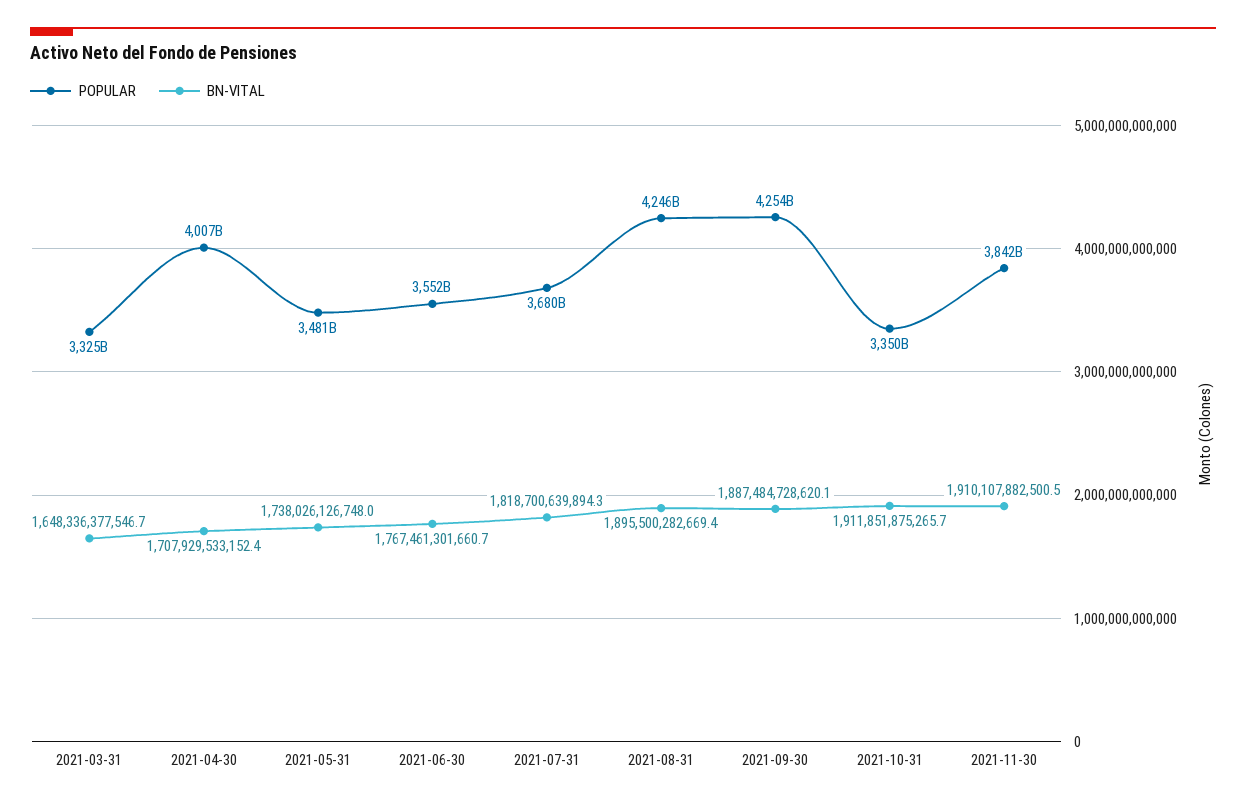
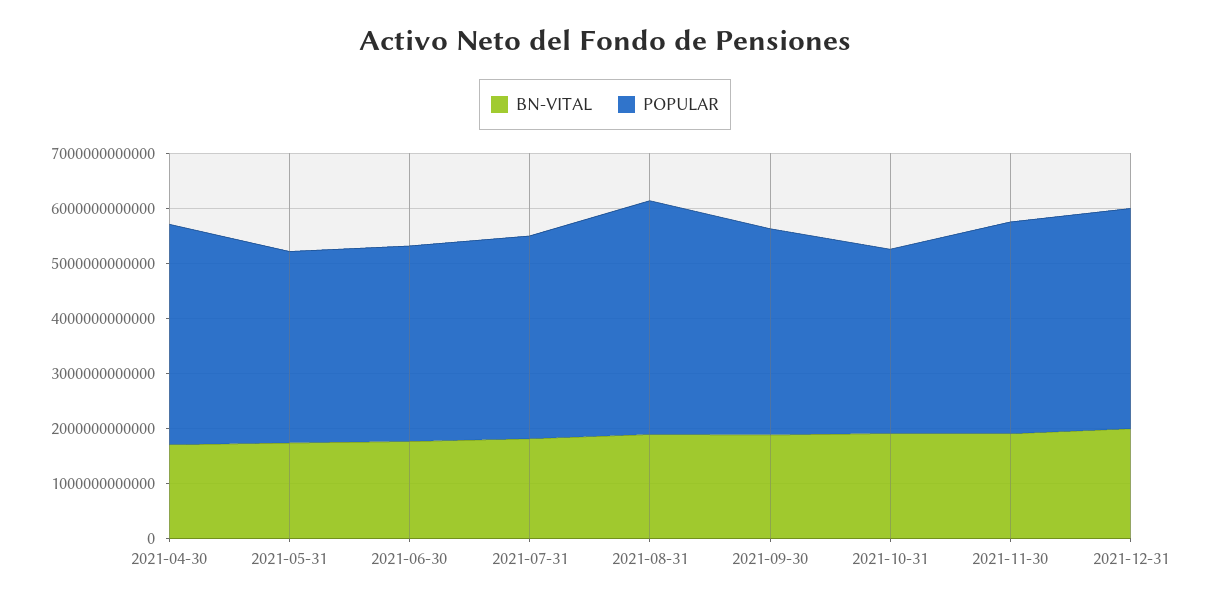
POPULAR, 2021-03-31: 3325000000000 -> none
BN-VITAL, 2021-03-31: 1648336377546.7 -> none
POPULAR, 2021-09-30: 4254000000000 -> 3800000000000
BN-VITAL, 2021-12-31: none -> 2000000000000
POPULAR, 2021-12-31: none -> 4000000000000

